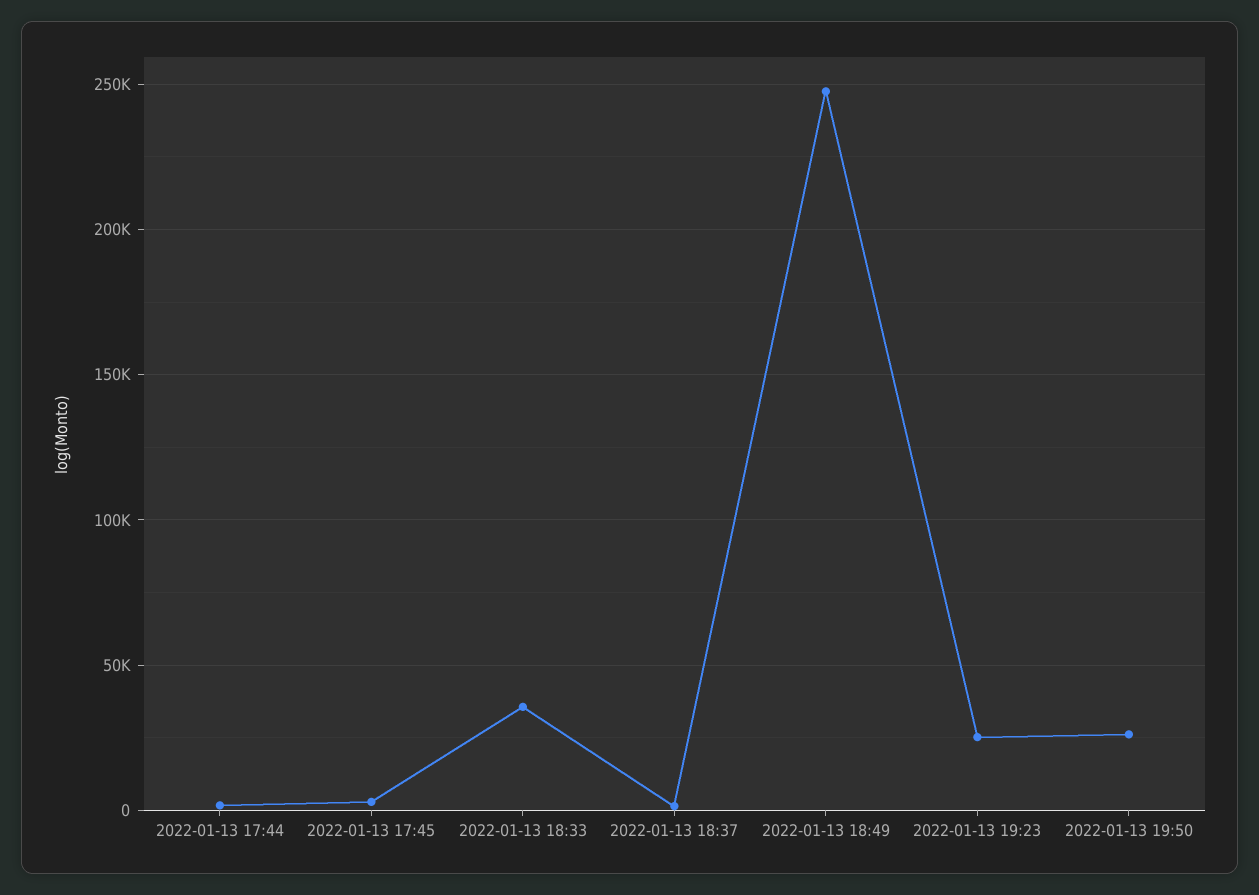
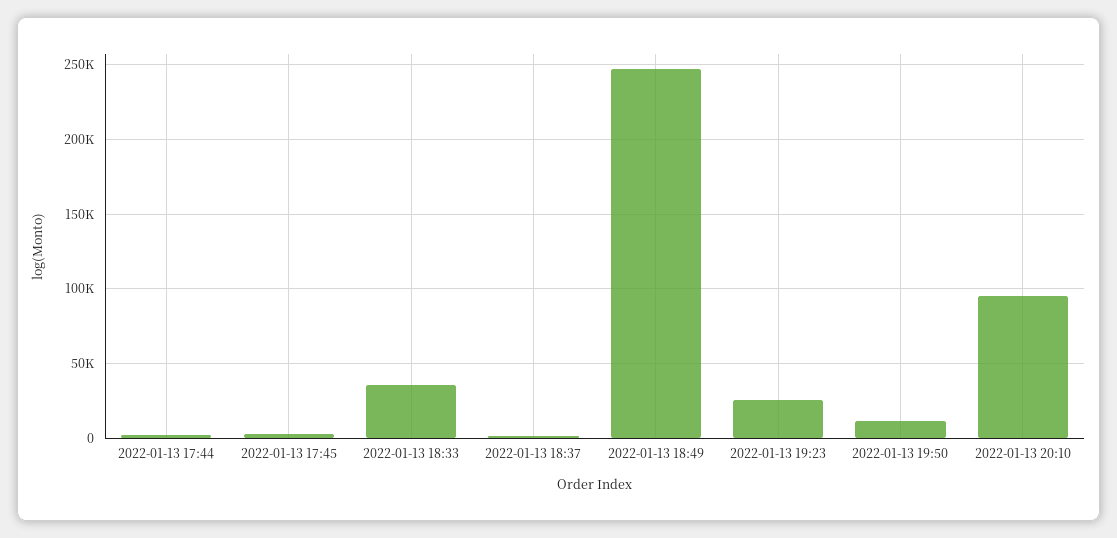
2022-01-13 19:50: 25000 -> 10000
2022-01-13 20:10: none -> 95000

